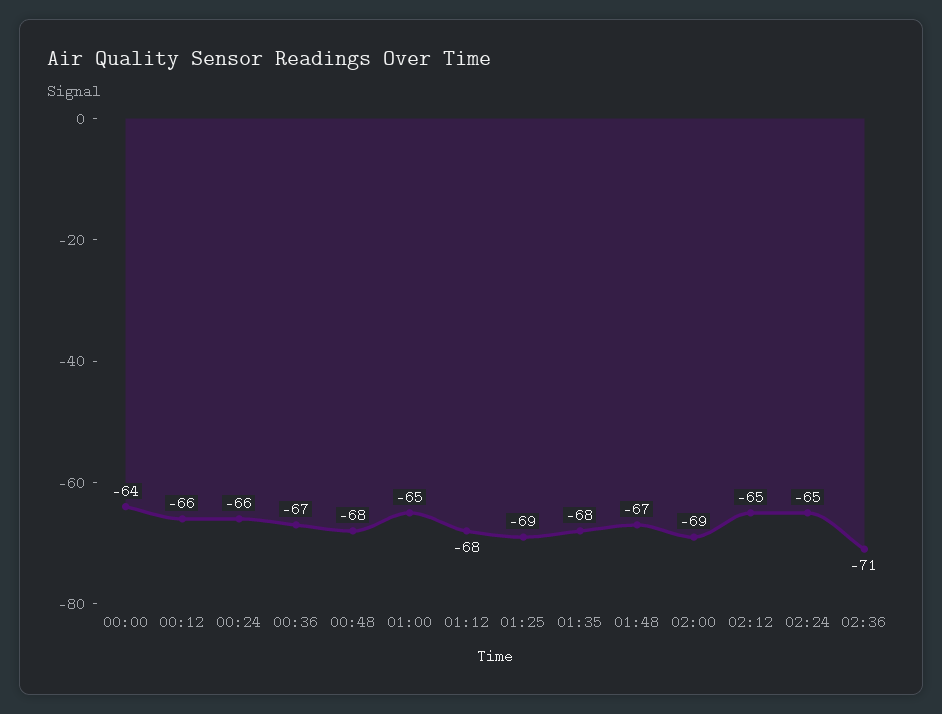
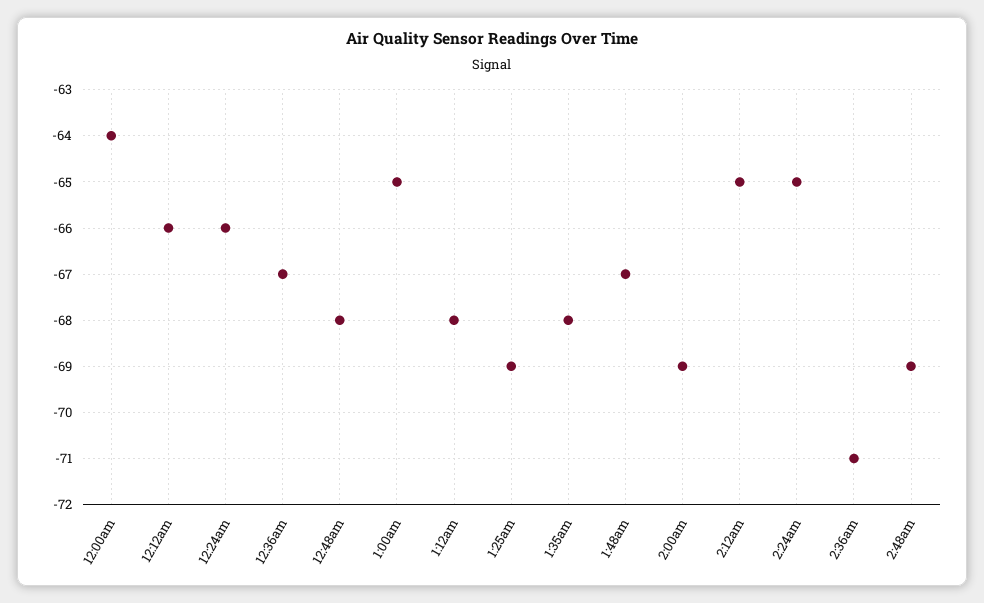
2:48am: none -> -69

